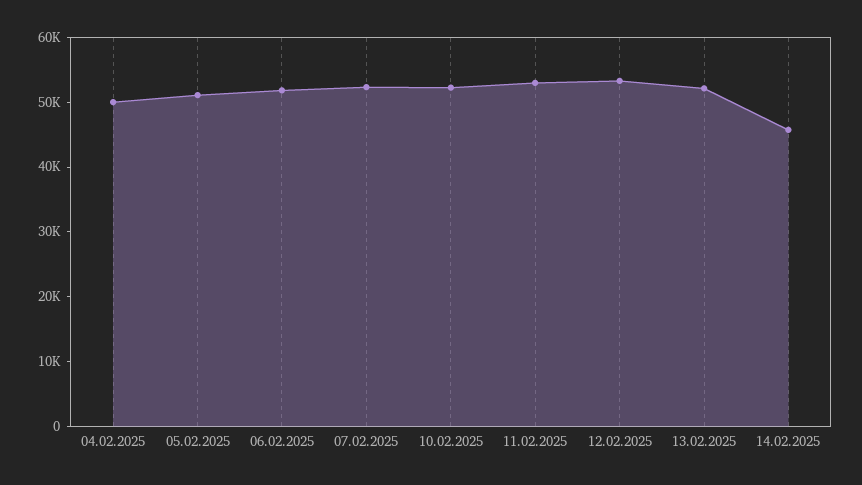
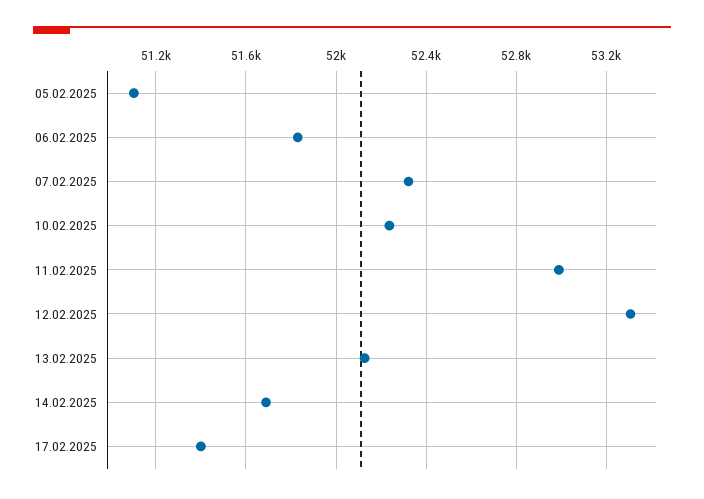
04.02.2025: 50000 -> none
14.02.2025: 46000 -> 51700
17.02.2025: none -> 51400

